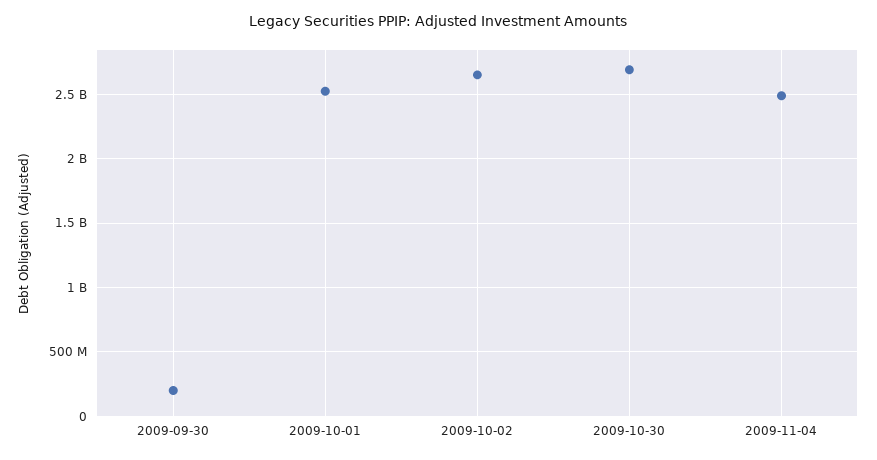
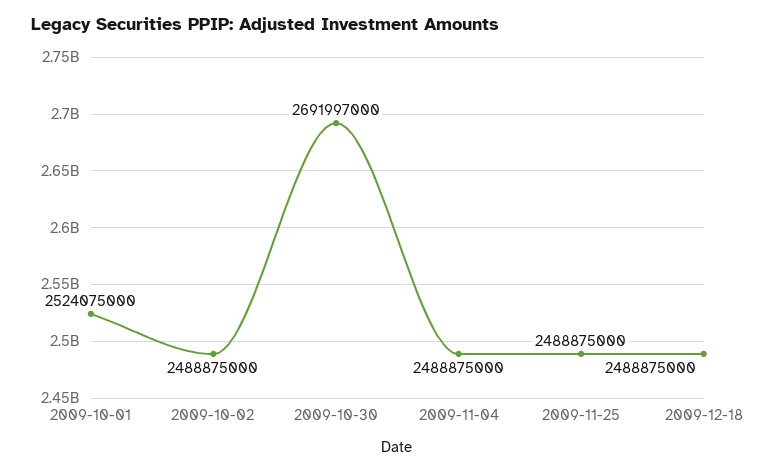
2009-09-30: 200000000 -> none
2009-10-02: 2650000000 -> 2488875000
2009-11-25: none -> 2488875000
2009-12-18: none -> 2488875000

